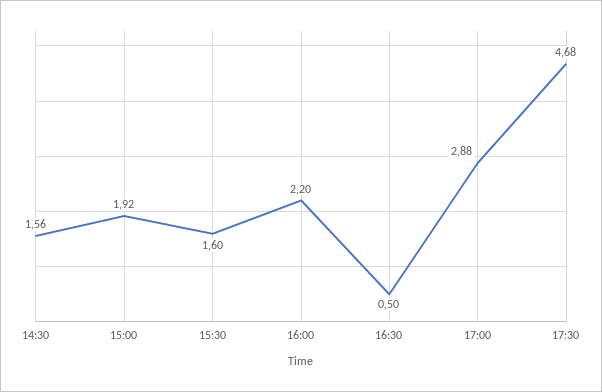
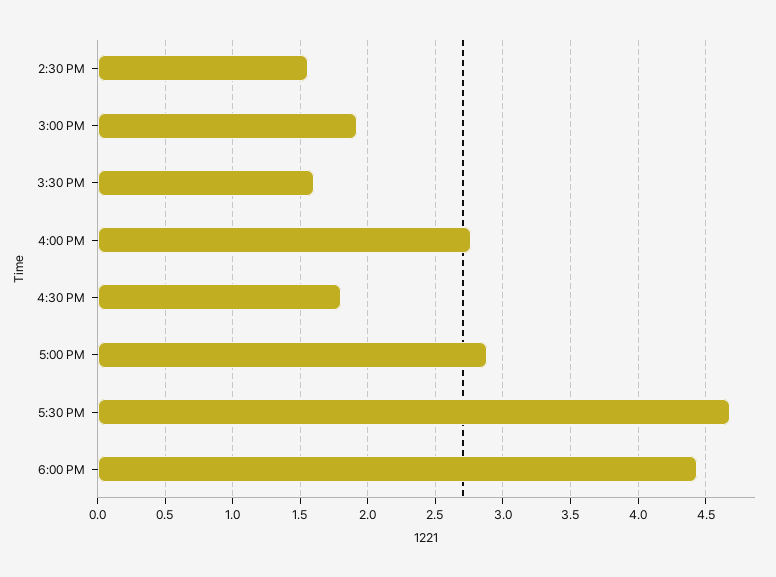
16:00: 2.2 -> 2.75
16:30: 0.5 -> 1.8
6:00 PM: none -> 4.45

